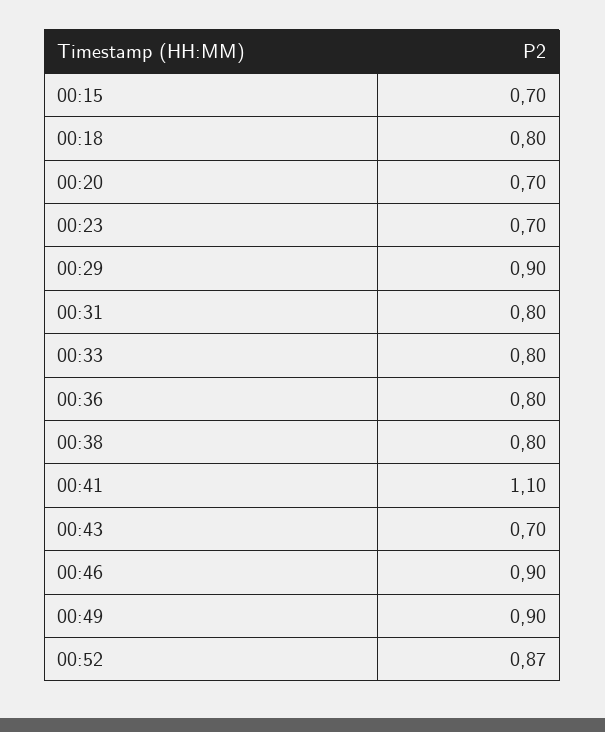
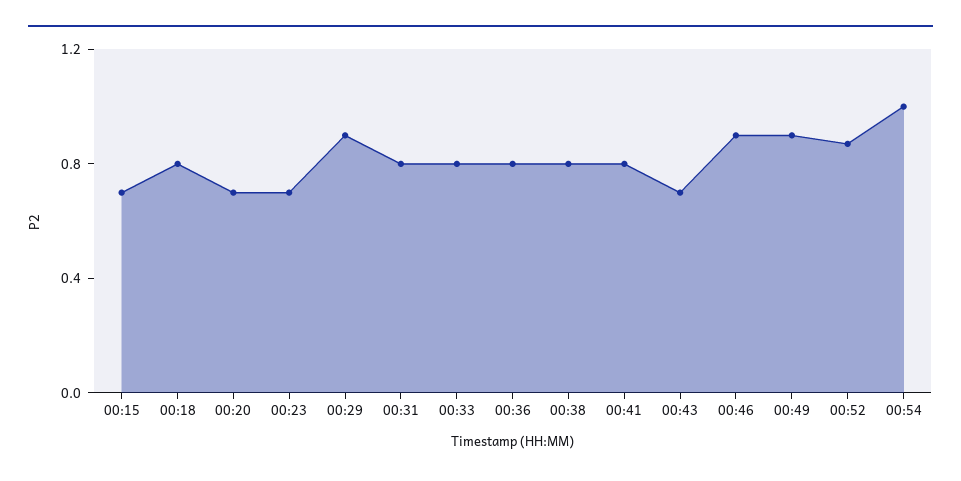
00:41: 1.1 -> 0.8
00:54: none -> 1

